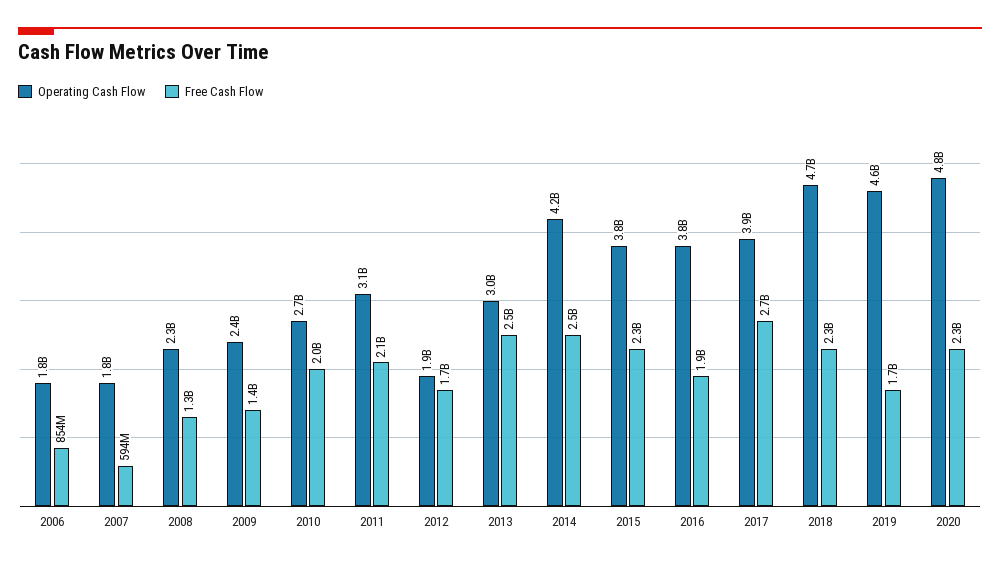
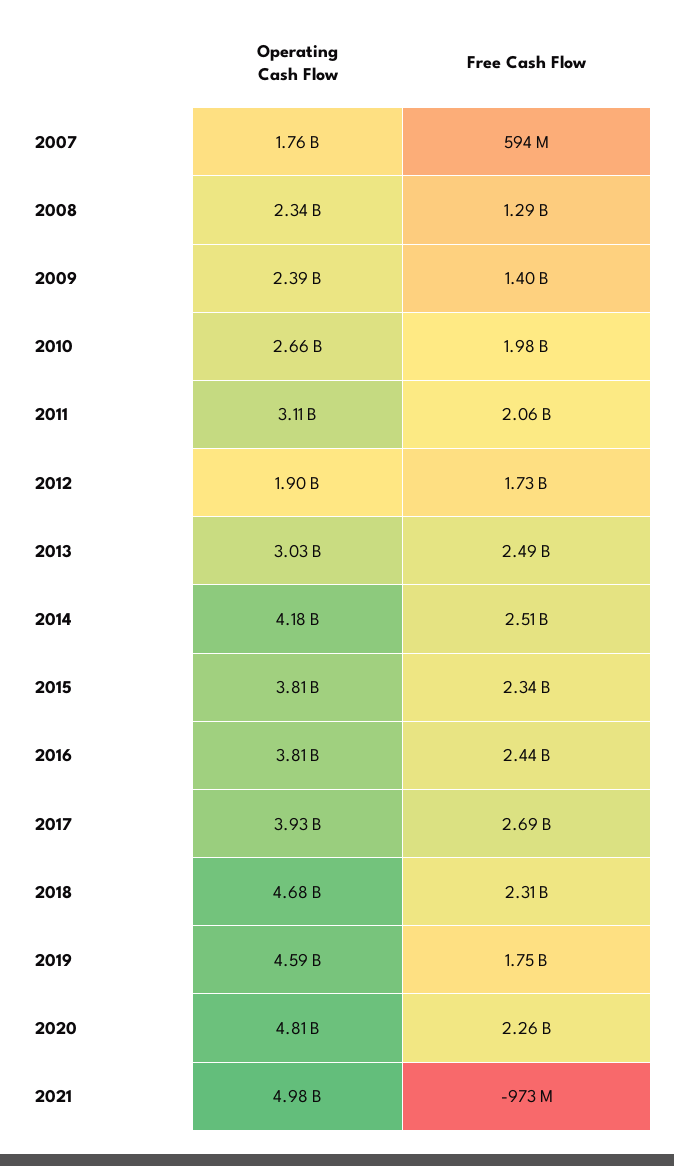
Operating Cash Flow, 2006: 1800000000 -> none
Free Cash Flow, 2006: 854000000 -> none
Free Cash Flow, 2016: 1900000000 -> 2440000000
Operating Cash Flow, 2021: none -> 4980000000
Free Cash Flow, 2021: none -> -973000000

